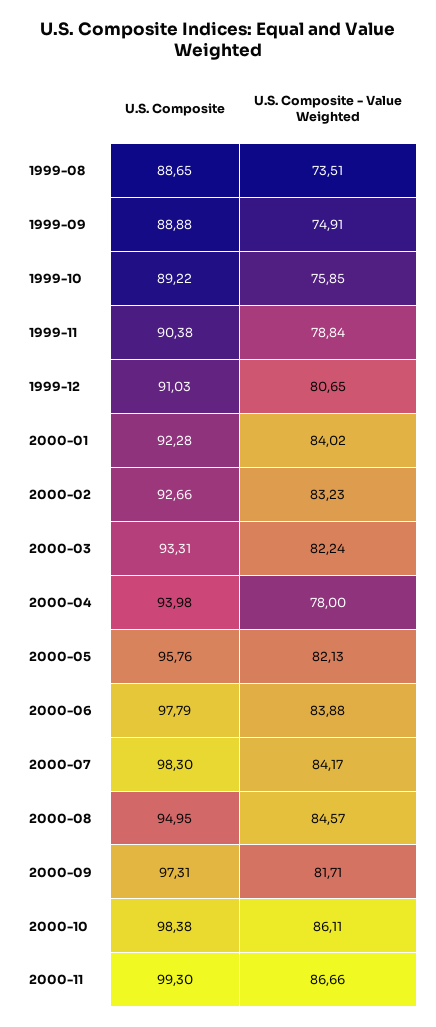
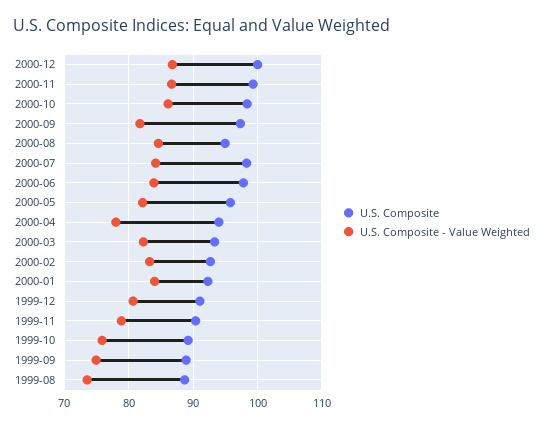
U.S. Composite, 2000-12: none -> 100
U.S. Composite - Value Weighted, 2000-12: none -> 87

